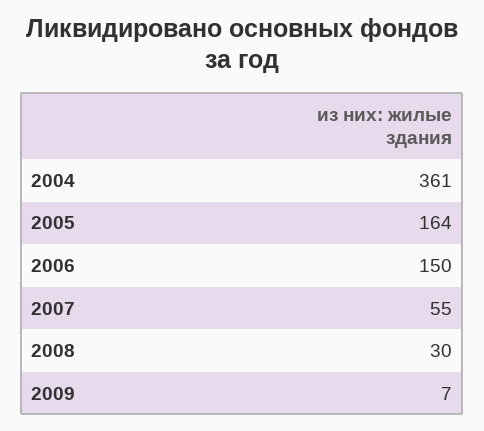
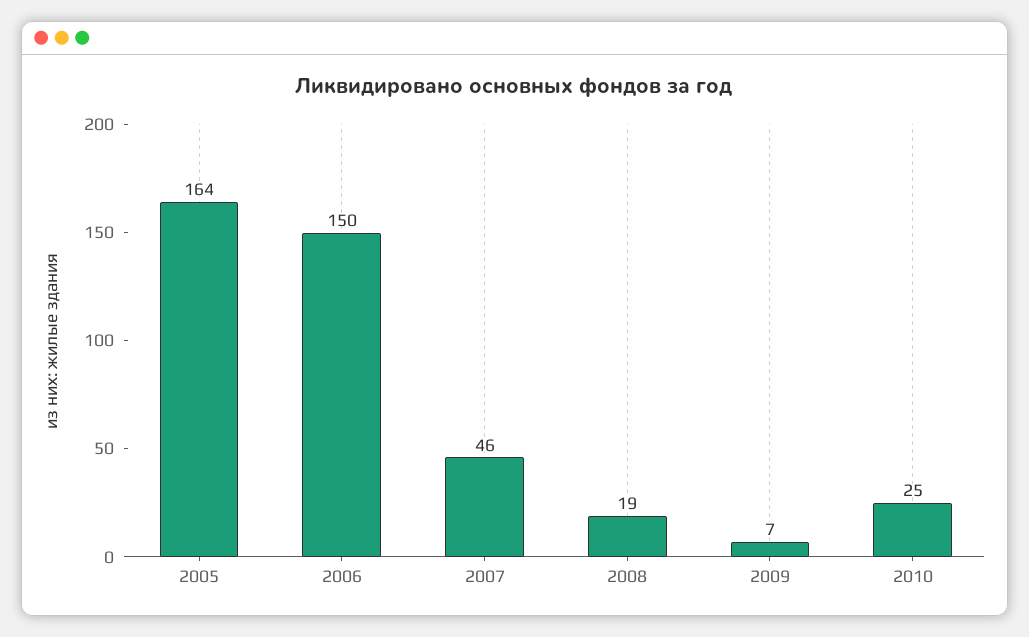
2004: 361 -> none
2007: 55 -> 46
2008: 30 -> 19
2010: none -> 25

